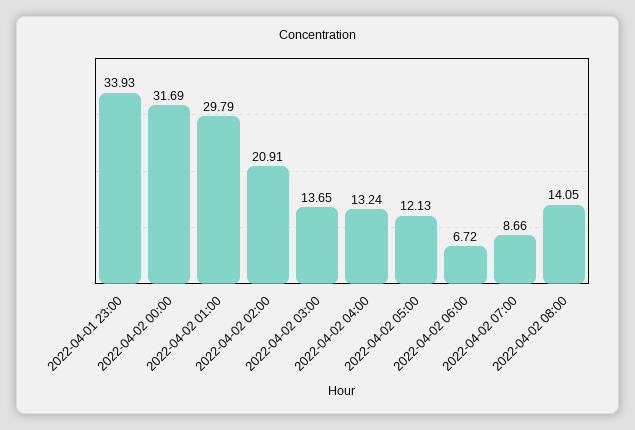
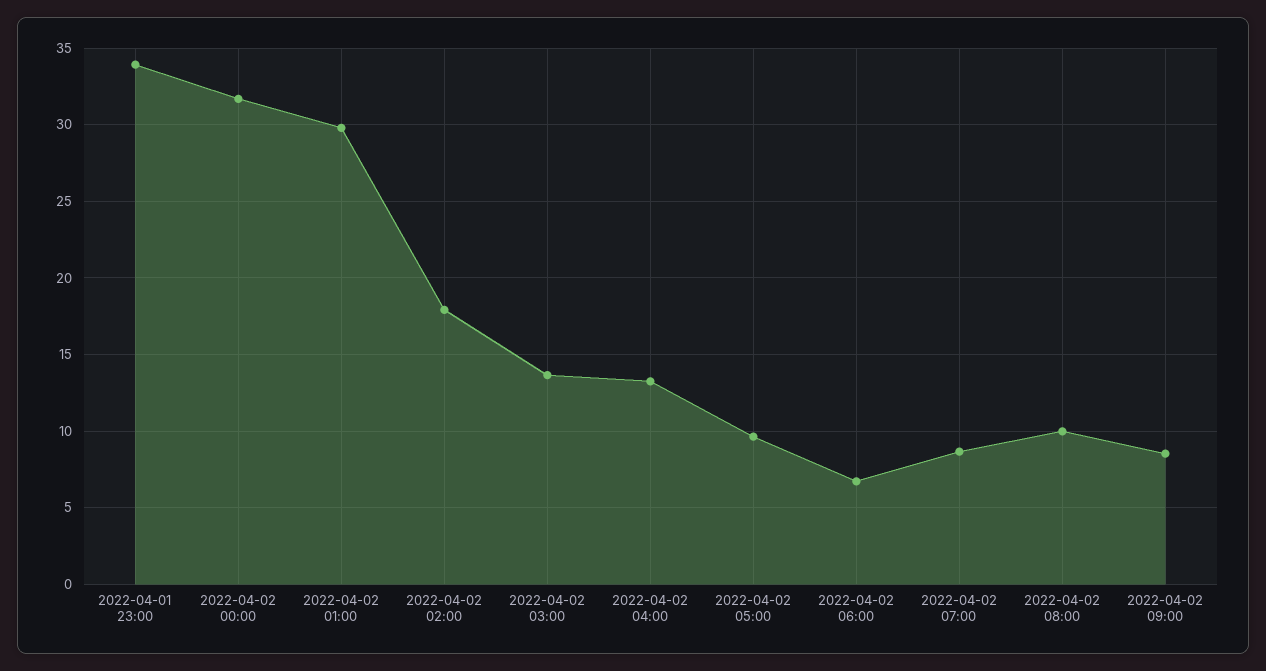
2022-04-02 02:00: 20.91 -> 18
2022-04-02 05:00: 12.13 -> 9.5
2022-04-02 08:00: 14.05 -> 10
2022-04-02 09:00: none -> 8.5

